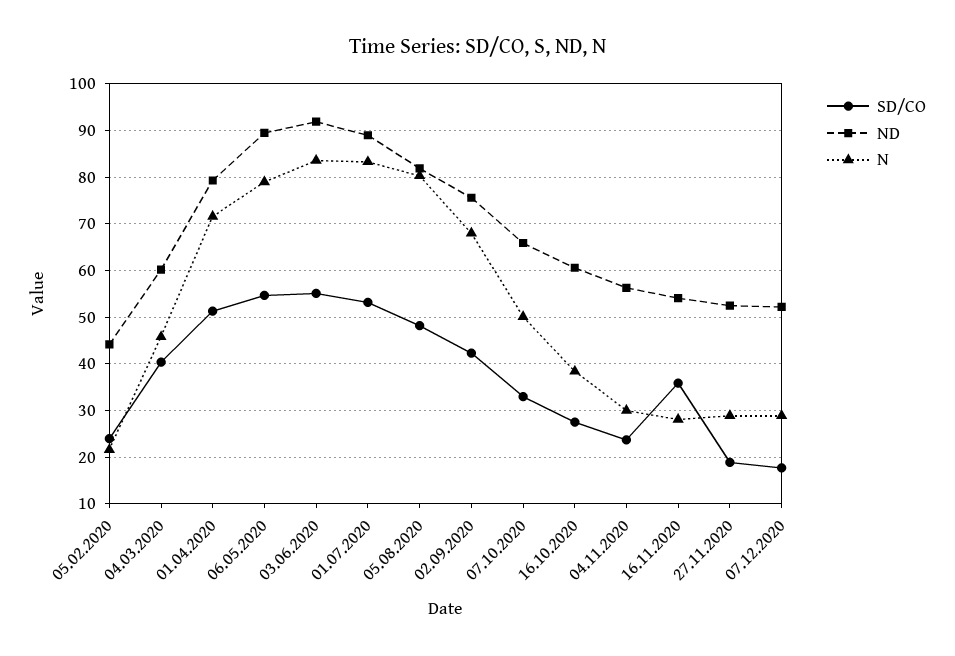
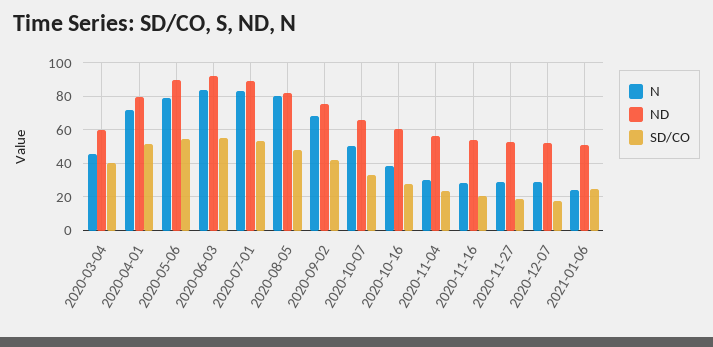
SD/CO, 05.02.2020: 24 -> none
ND, 05.02.2020: 44 -> none
N, 05.02.2020: 22 -> none
SD/CO, 16.11.2020: 36 -> 20
N, 2021-01-06: none -> 25
ND, 2021-01-06: none -> 50
SD/CO, 2021-01-06: none -> 25

